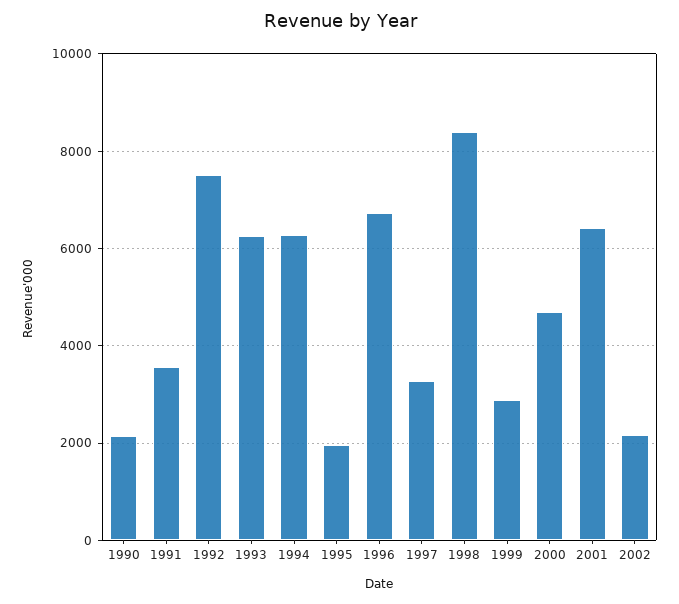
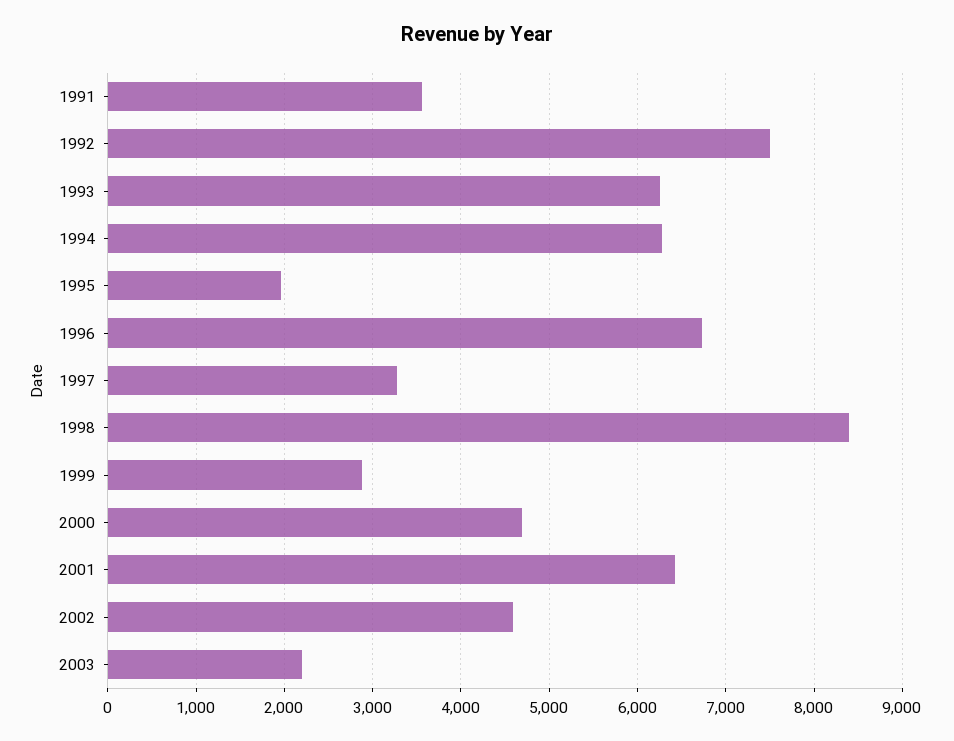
1990: 2200 -> none
2002: 2200 -> 4600
2003: none -> 2200

